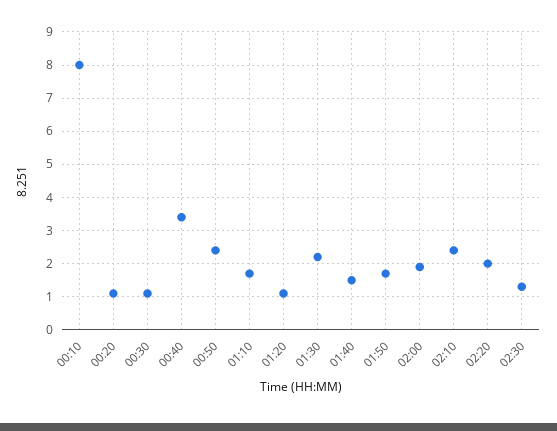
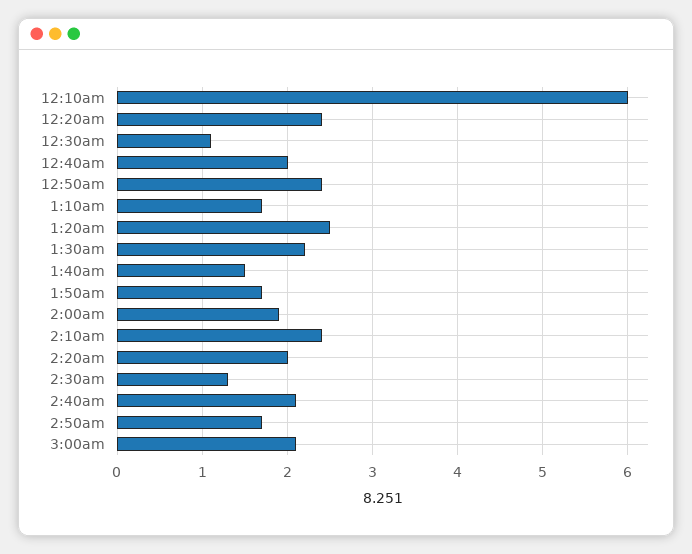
00:10: 8 -> 6
00:20: 1 -> 2.4
00:40: 3.5 -> 2
01:20: 1 -> 2.5
2:40am: none -> 2.1
2:50am: none -> 1.7
3:00am: none -> 2.1

